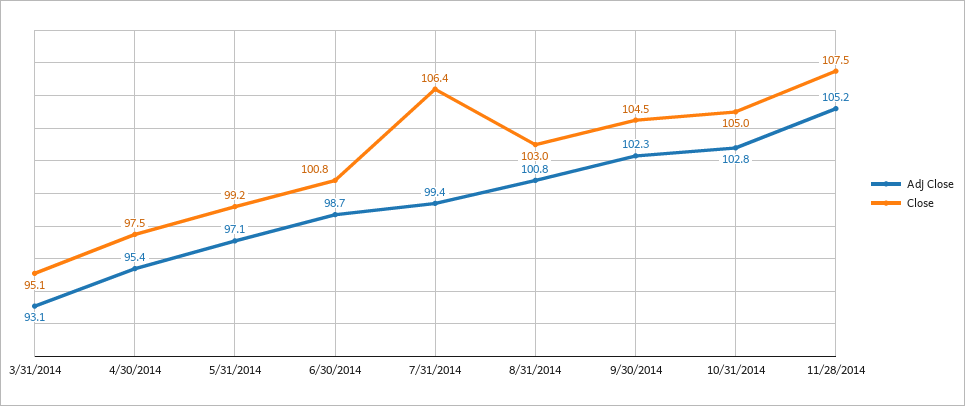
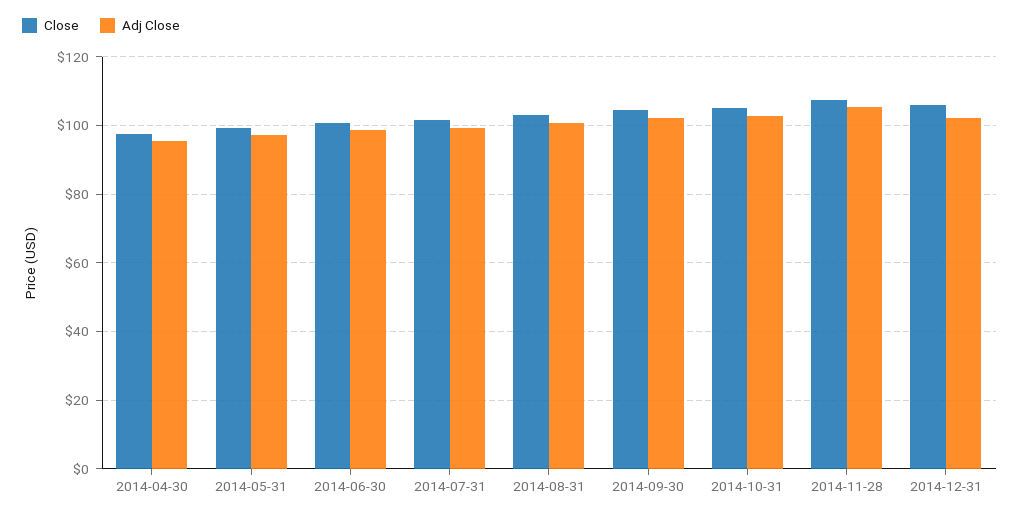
Adj Close, 3/31/2014: 93.1 -> none
Close, 3/31/2014: 95.1 -> none
Close, 7/31/2014: 106.4 -> 102
Close, 2014-12-31: none -> 106
Adj Close, 2014-12-31: none -> 102

